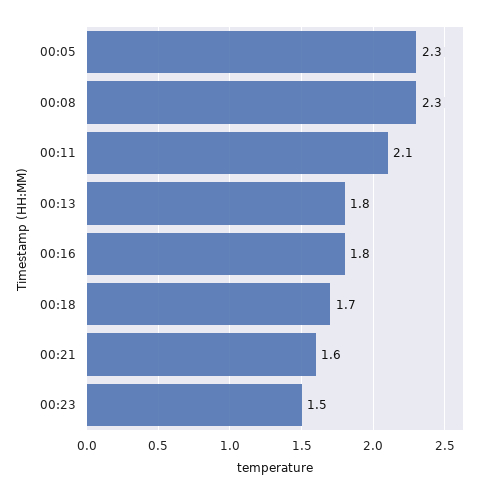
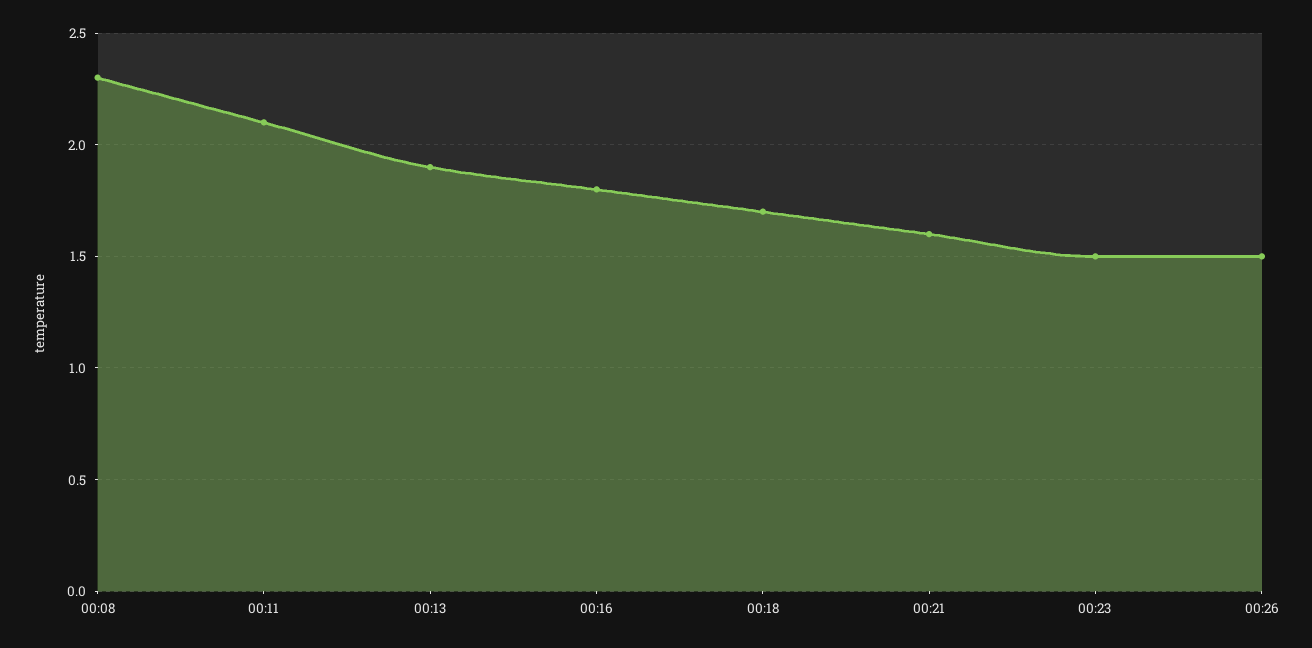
00:05: 2.3 -> none
00:13: 1.8 -> 1.9
00:26: none -> 1.5

